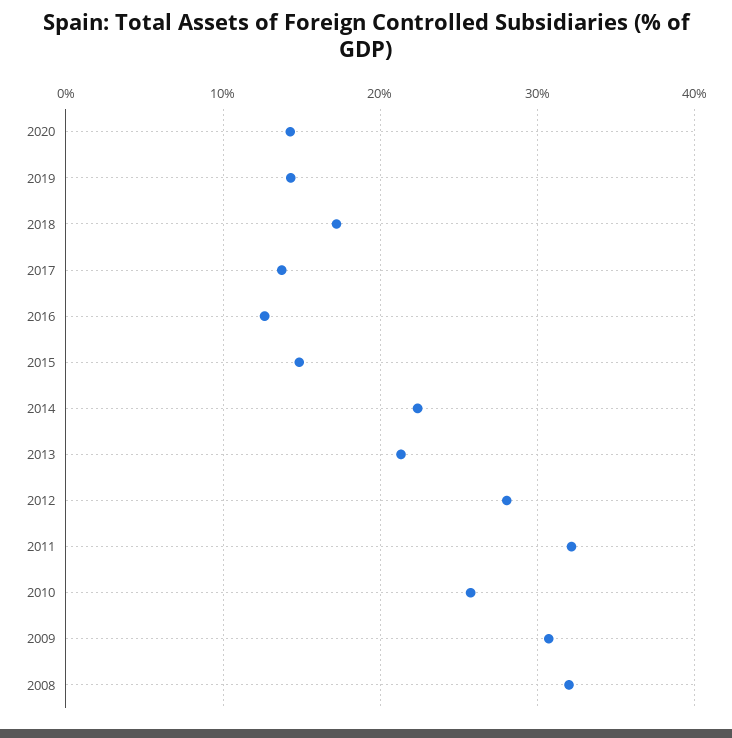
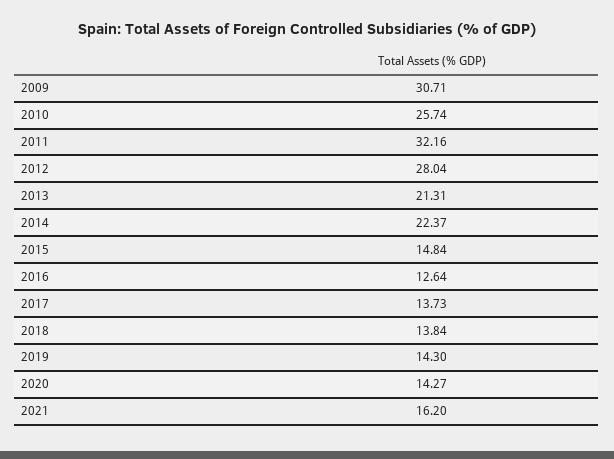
2018: 17 -> 13.84
2008: 32 -> none
2021: none -> 16.2

